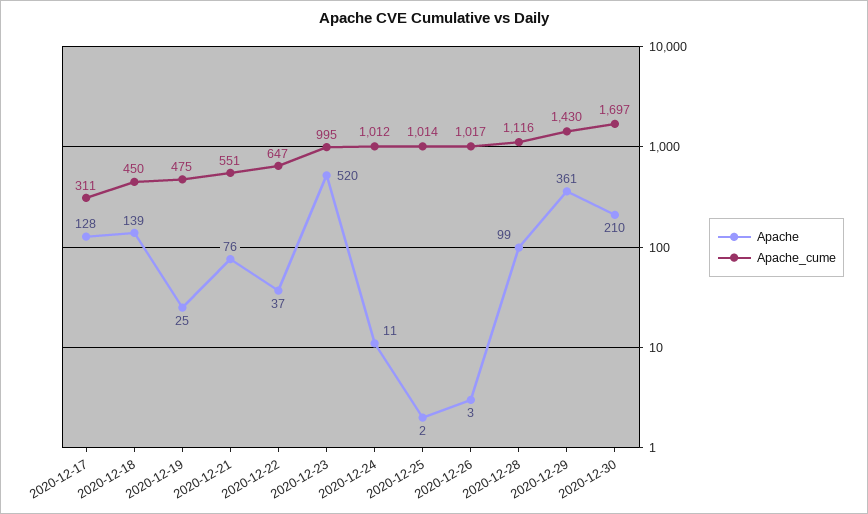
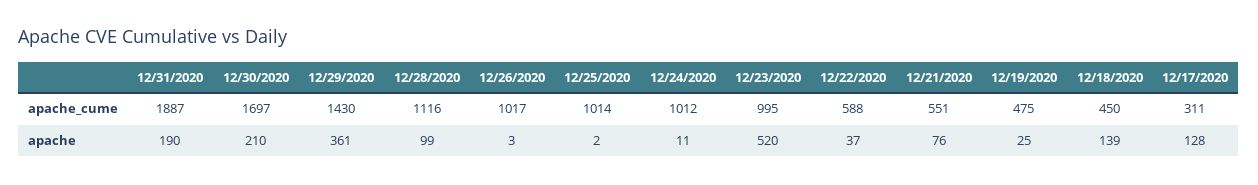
Apache_cume, 2020-12-22: 647 -> 588
Apache_cume, 12/31/2020: none -> 1887
Apache, 12/31/2020: none -> 190

